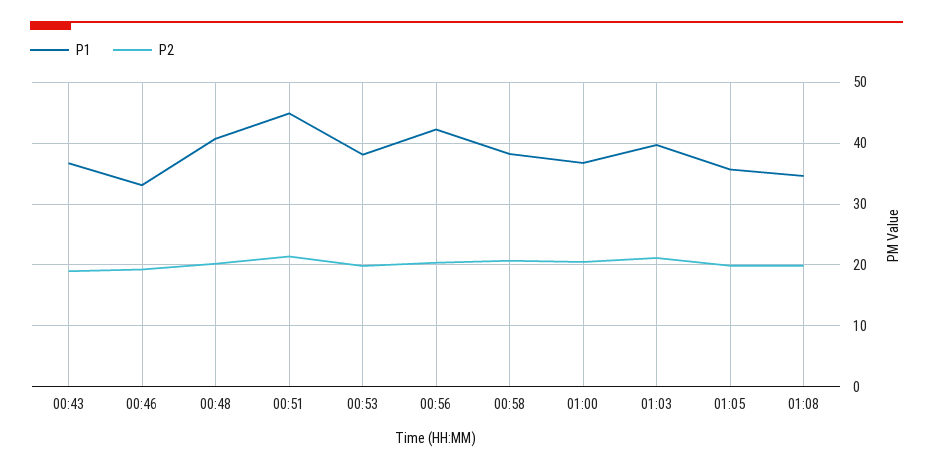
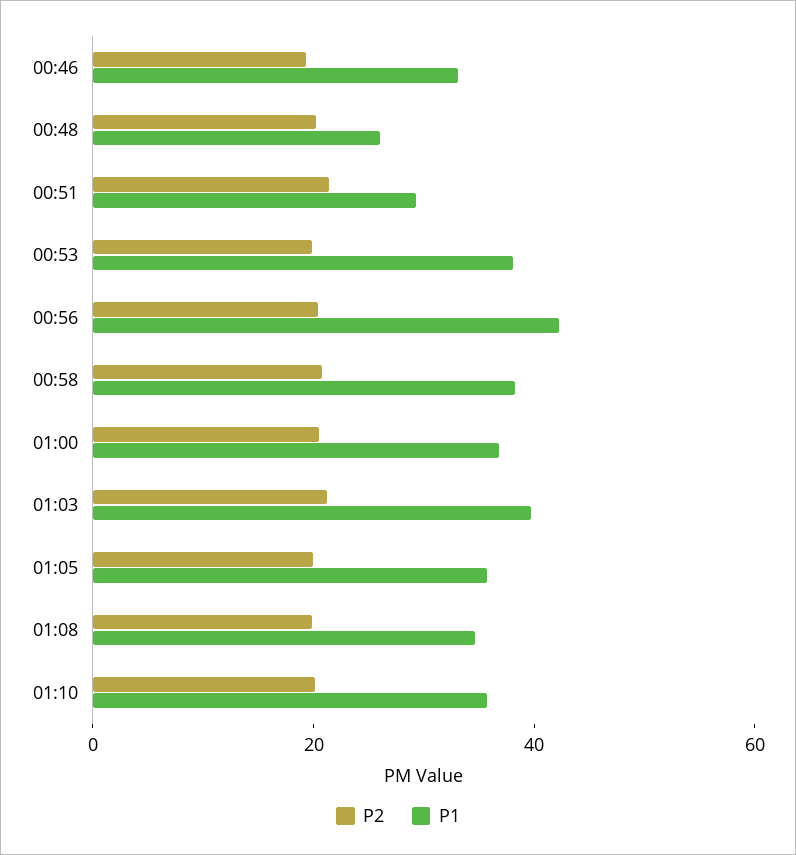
P1, 00:43: 37 -> none
P2, 00:43: 19 -> none
P1, 00:48: 41 -> 25
P1, 00:51: 45 -> 30
P2, 01:10: none -> 20
P1, 01:10: none -> 35

